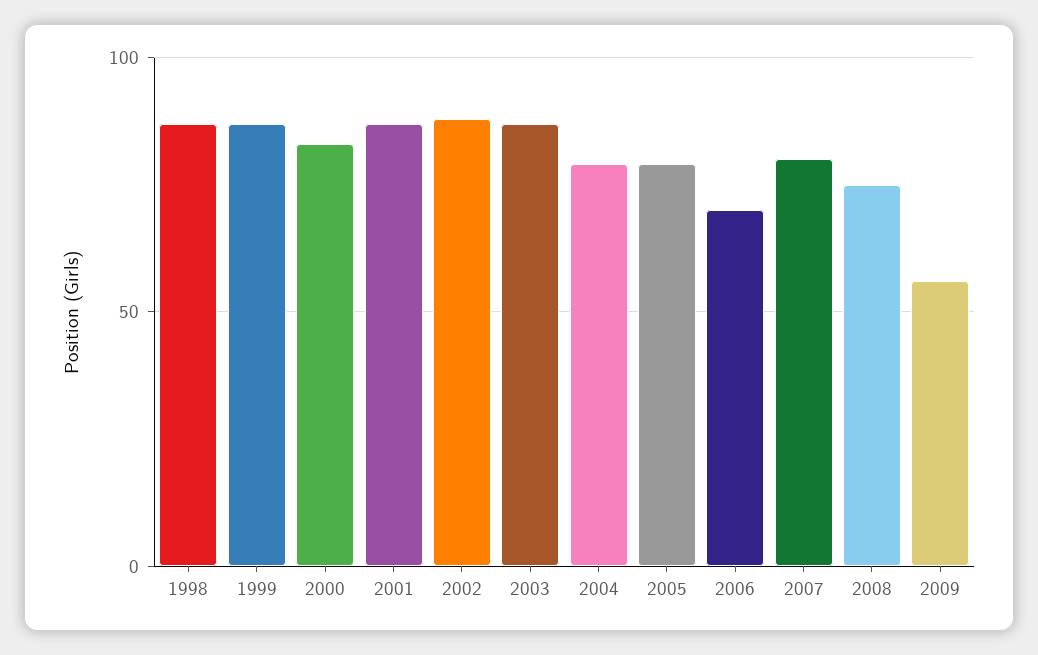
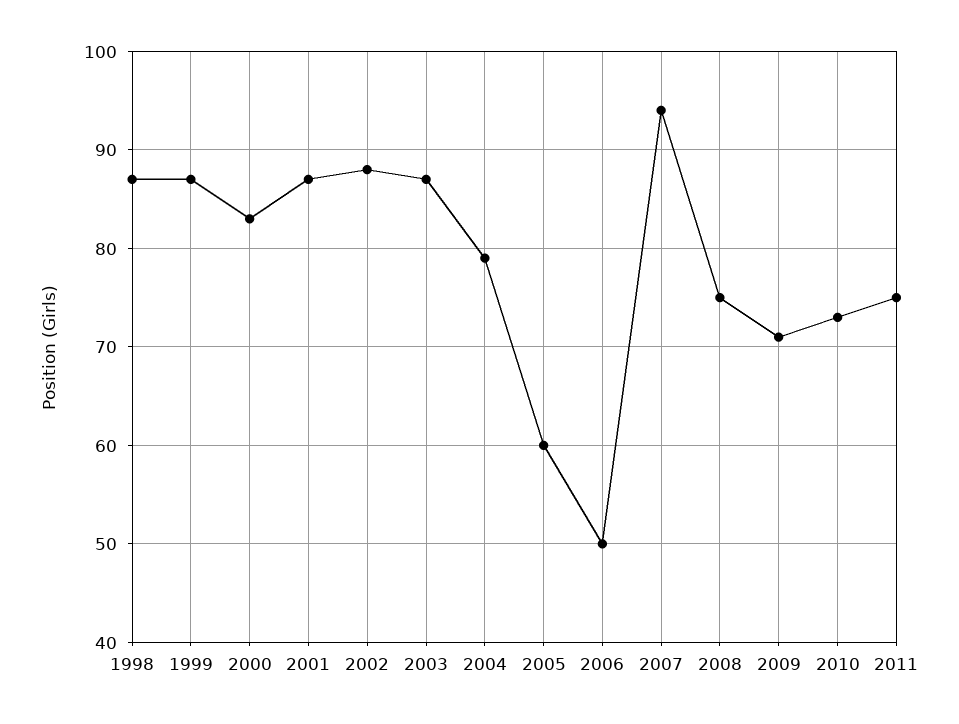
2005: 80 -> 60
2006: 70 -> 50
2007: 80 -> 94
2009: 55 -> 71
2010: none -> 73
2011: none -> 75

